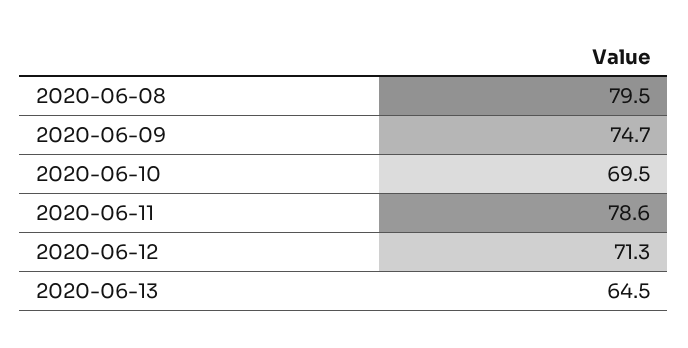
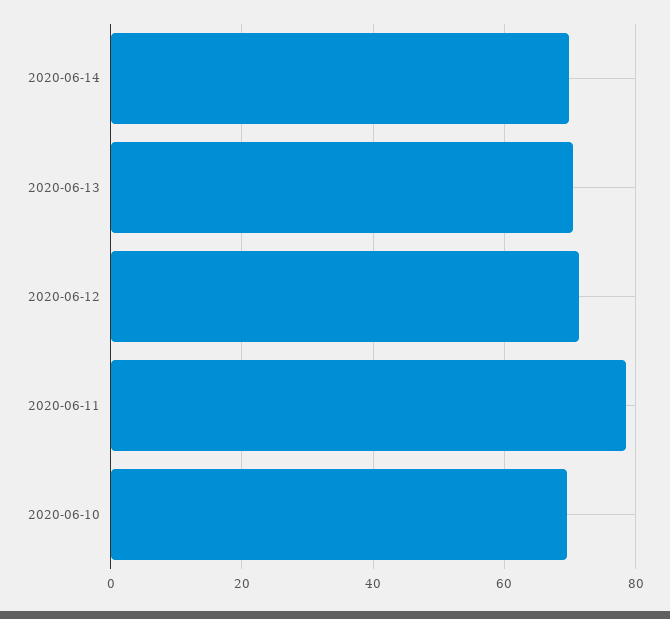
2020-06-08: 79.5 -> none
2020-06-09: 74.7 -> none
2020-06-13: 64.5 -> 70
2020-06-14: none -> 70

